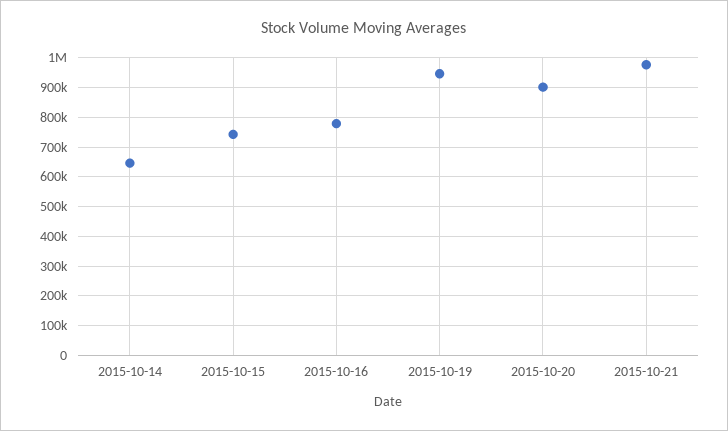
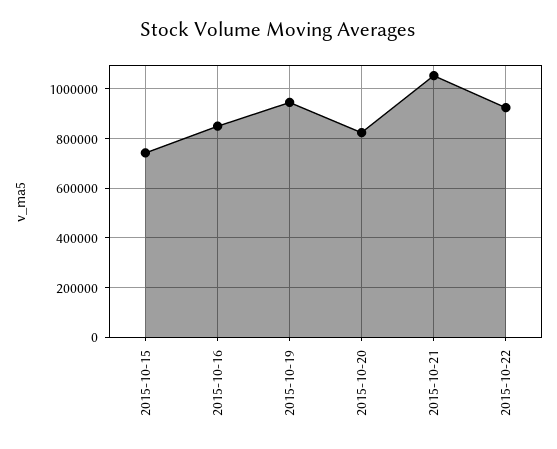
2015-10-14: 650000 -> none
2015-10-16: 775000 -> 850000
2015-10-20: 900000 -> 825000
2015-10-21: 975000 -> 1050000
2015-10-22: none -> 925000

